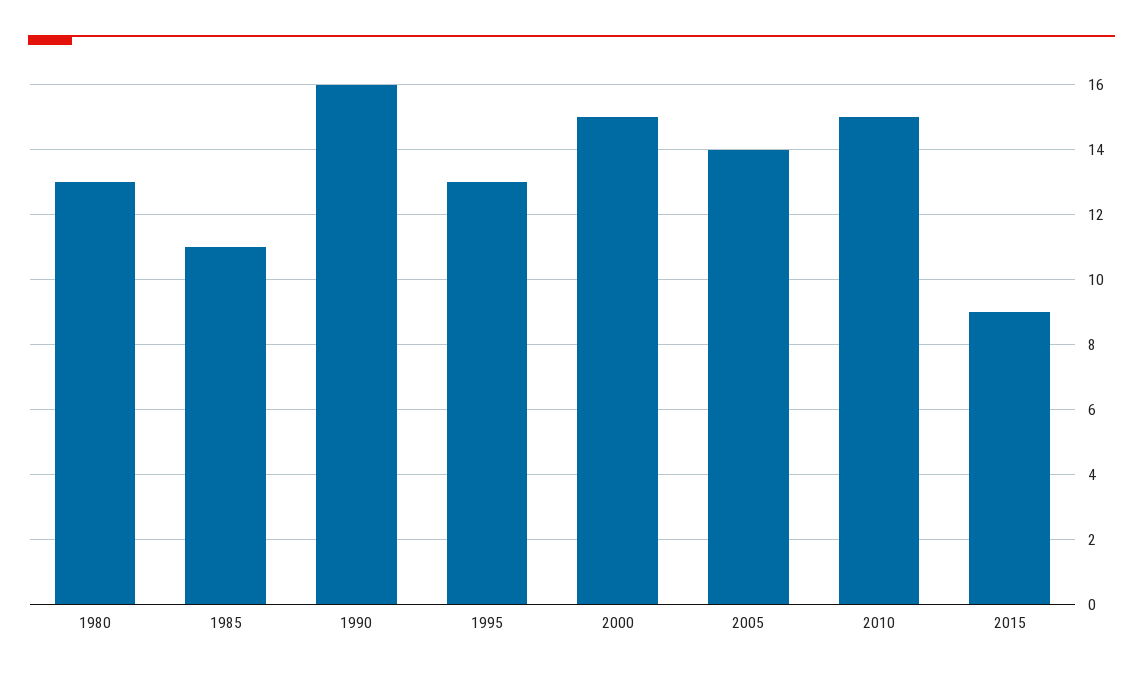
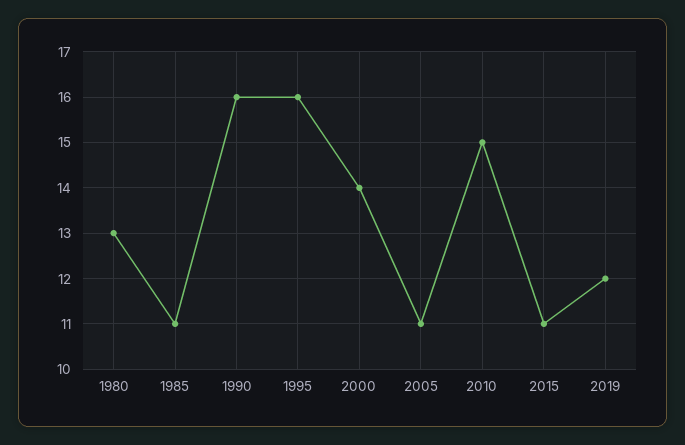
1995: 13 -> 16
2000: 15 -> 14
2005: 14 -> 11
2015: 9 -> 11
2019: none -> 12

